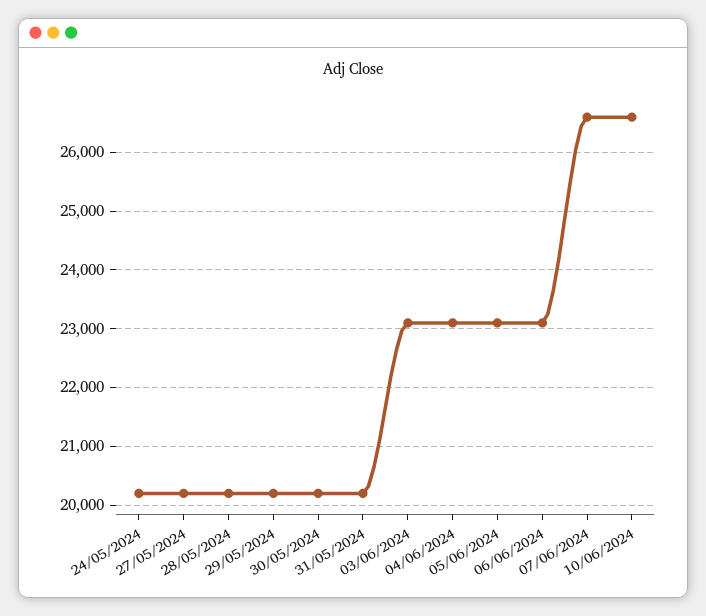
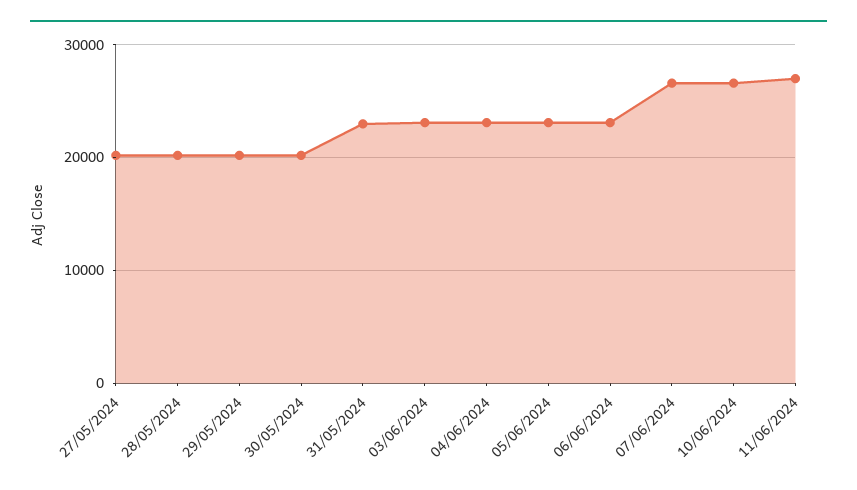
24/05/2024: 20200 -> none
31/05/2024: 20200 -> 23000
11/06/2024: none -> 27000

